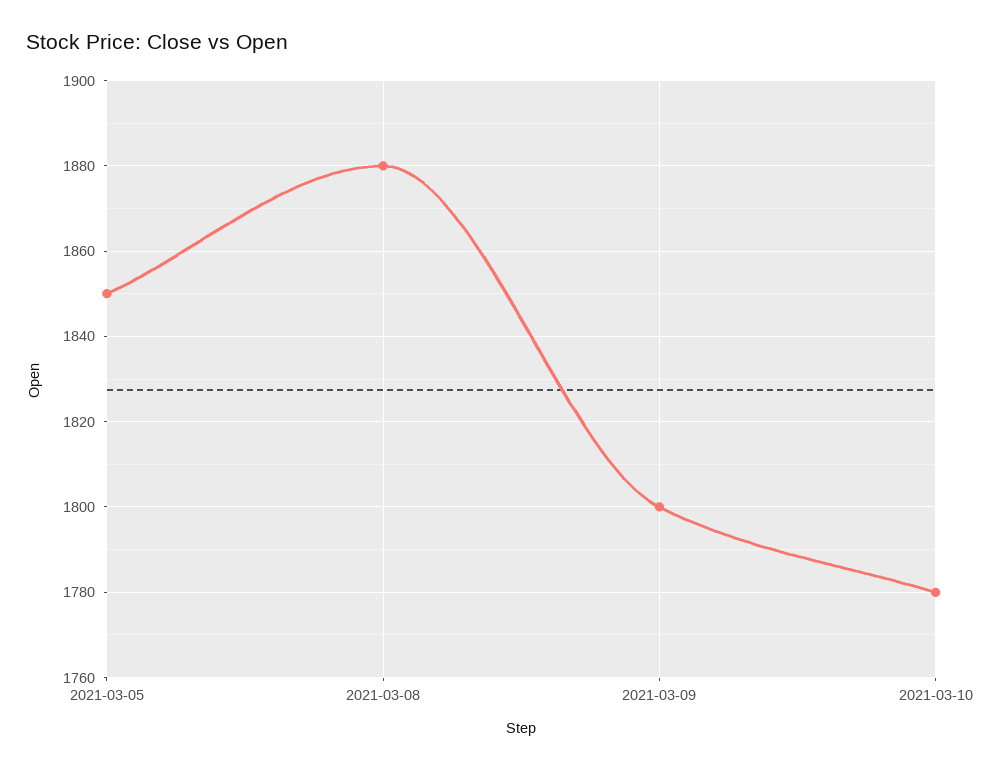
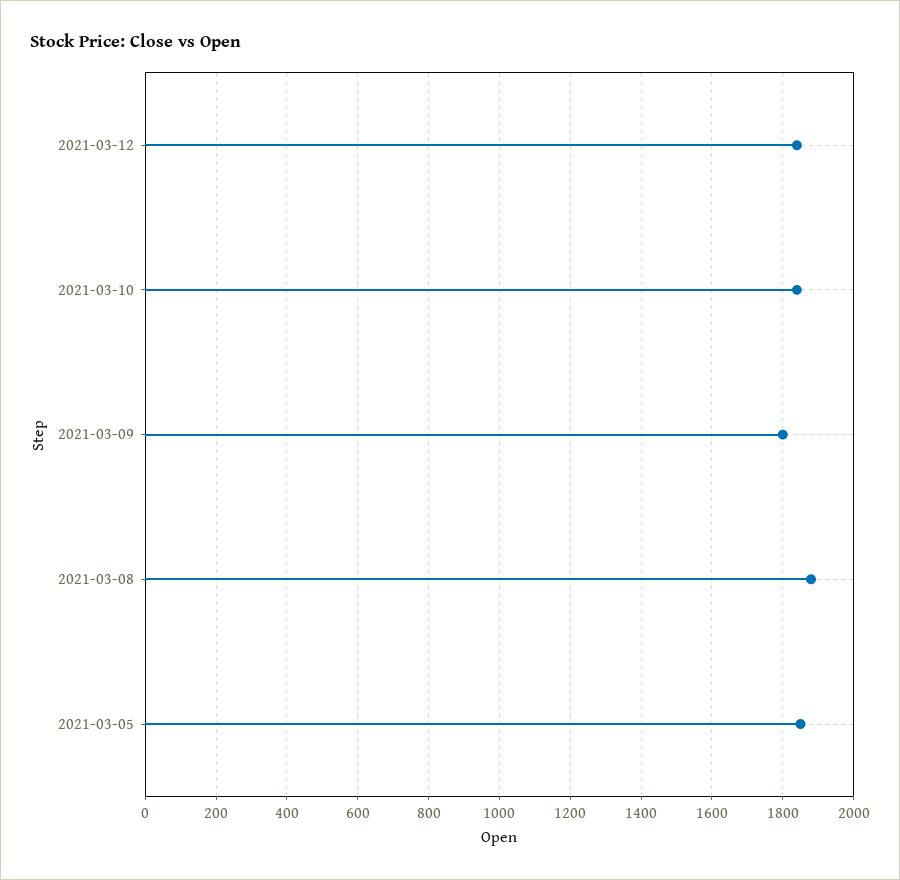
2021-03-10: 1780 -> 1840
2021-03-12: none -> 1840

